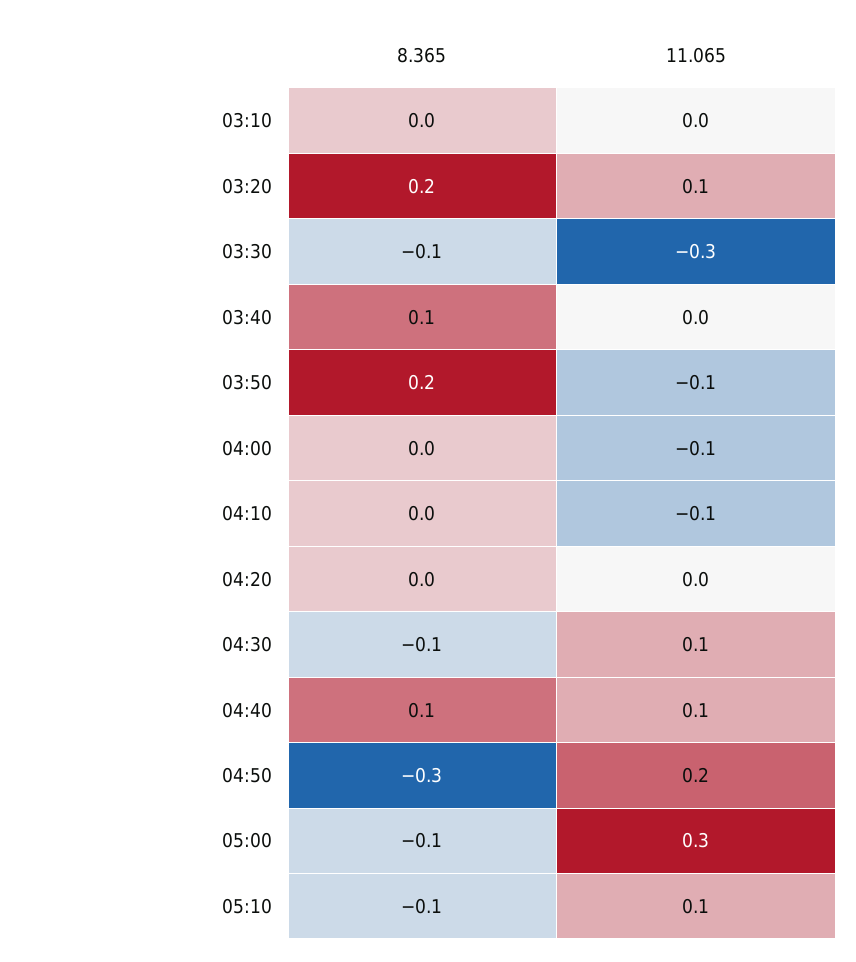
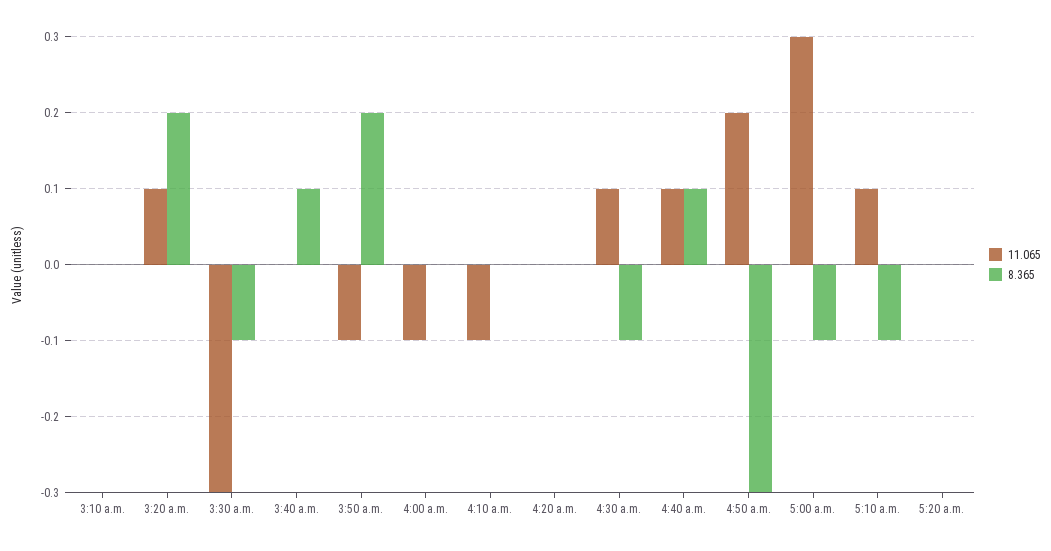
11.065, 5:20 a.m.: none -> 0
8.365, 5:20 a.m.: none -> 0

